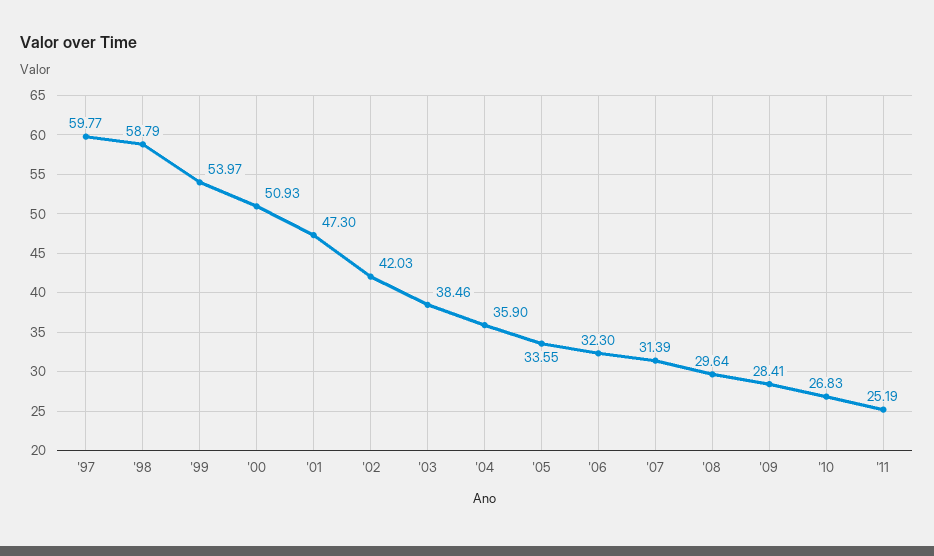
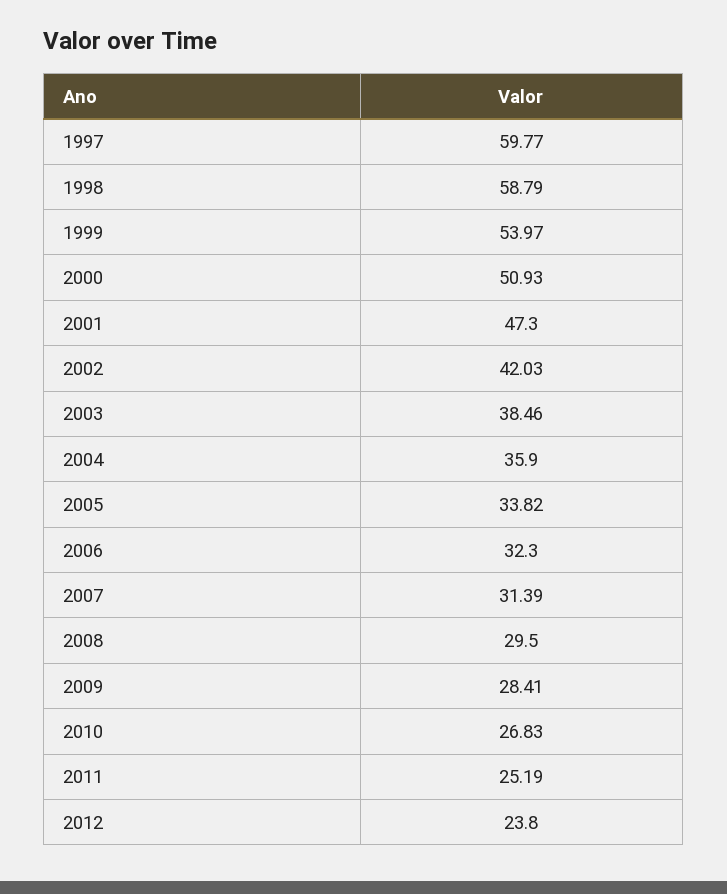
'05: 33.55 -> 33.82
'08: 29.64 -> 29.5
2012: none -> 23.8

